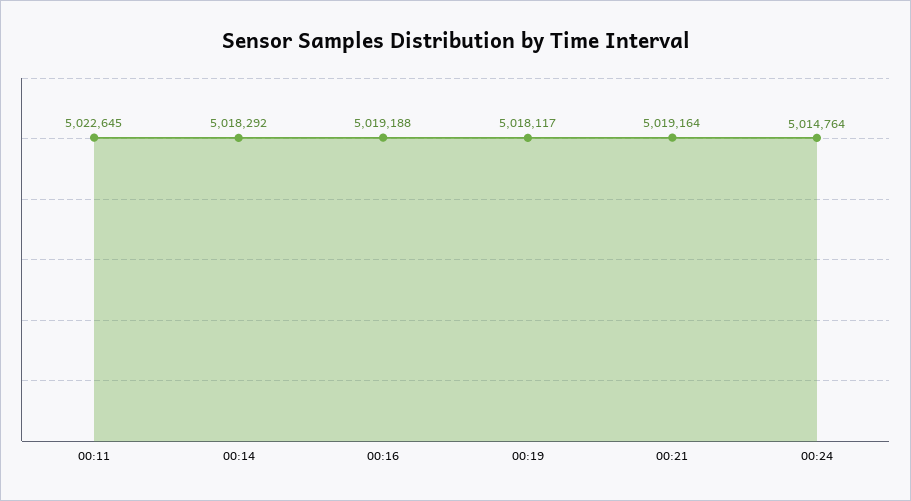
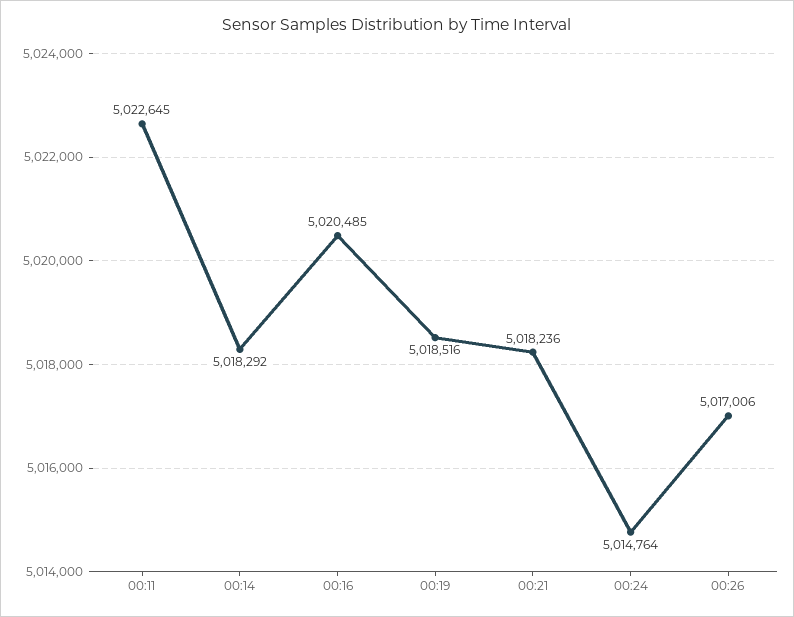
00:16: 5019188 -> 5020485
00:19: 5018117 -> 5018516
00:21: 5019164 -> 5018236
00:26: none -> 5017006

